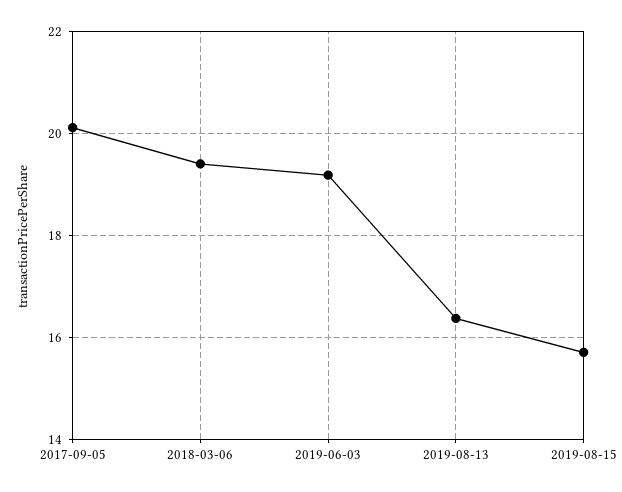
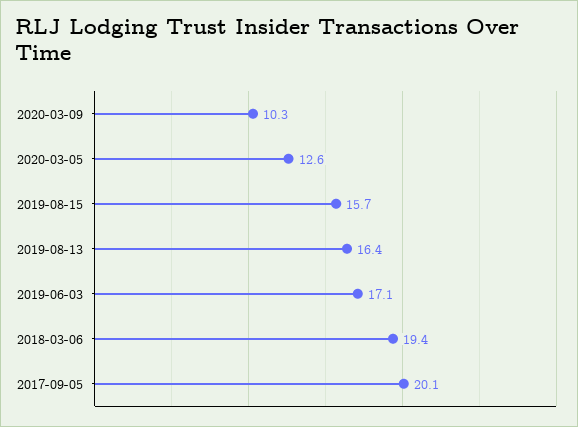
2019-06-03: 19.2 -> 17.1
2020-03-09: none -> 10.3
2020-03-05: none -> 12.6

